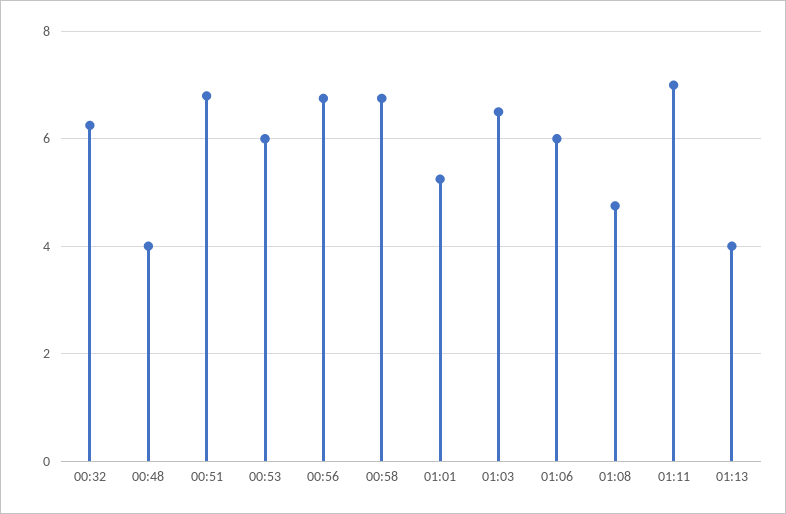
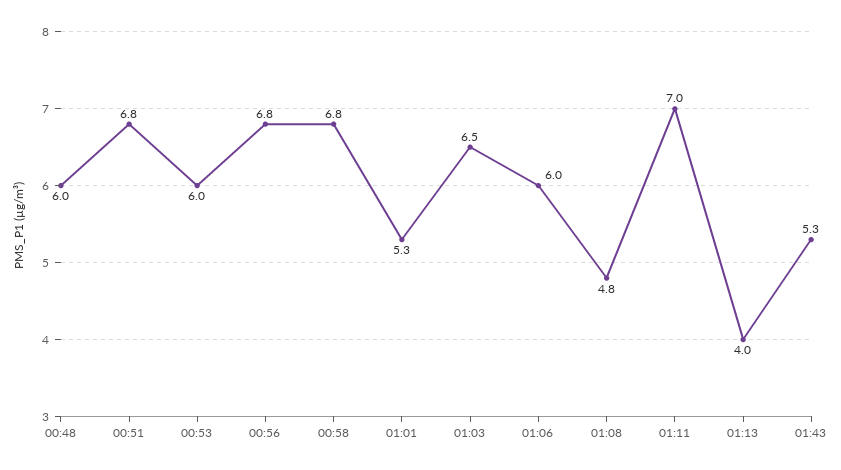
00:32: 6.2 -> none
00:48: 4 -> 6
01:43: none -> 5.3

